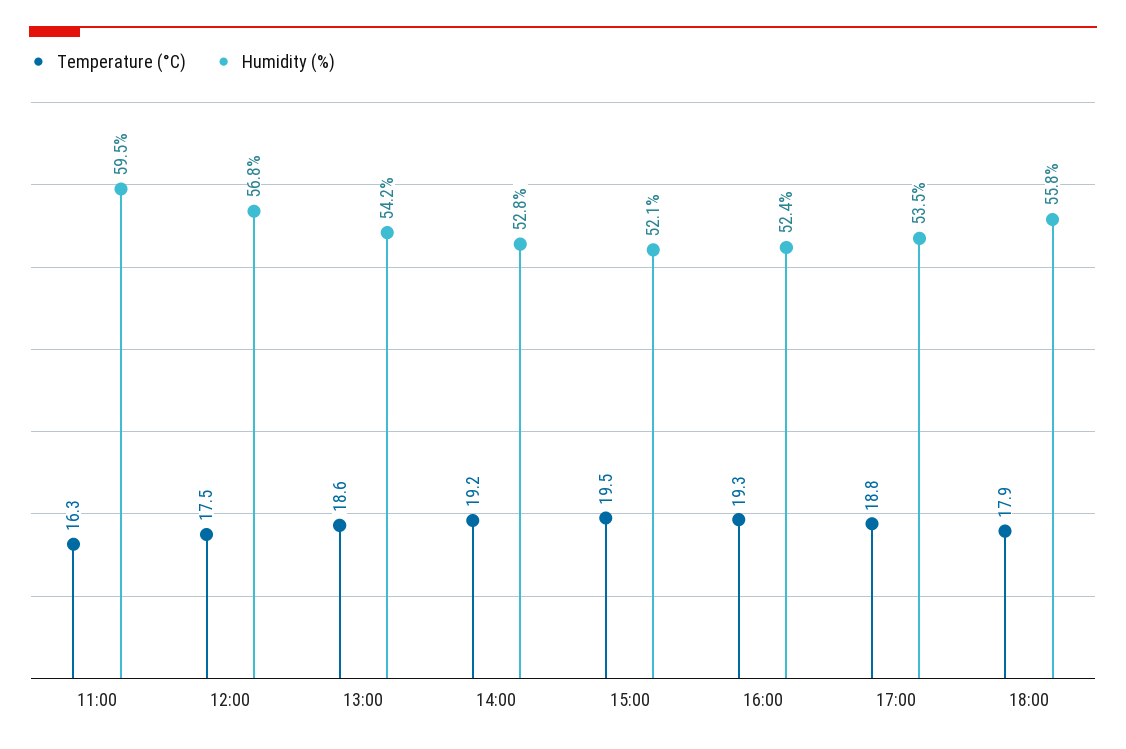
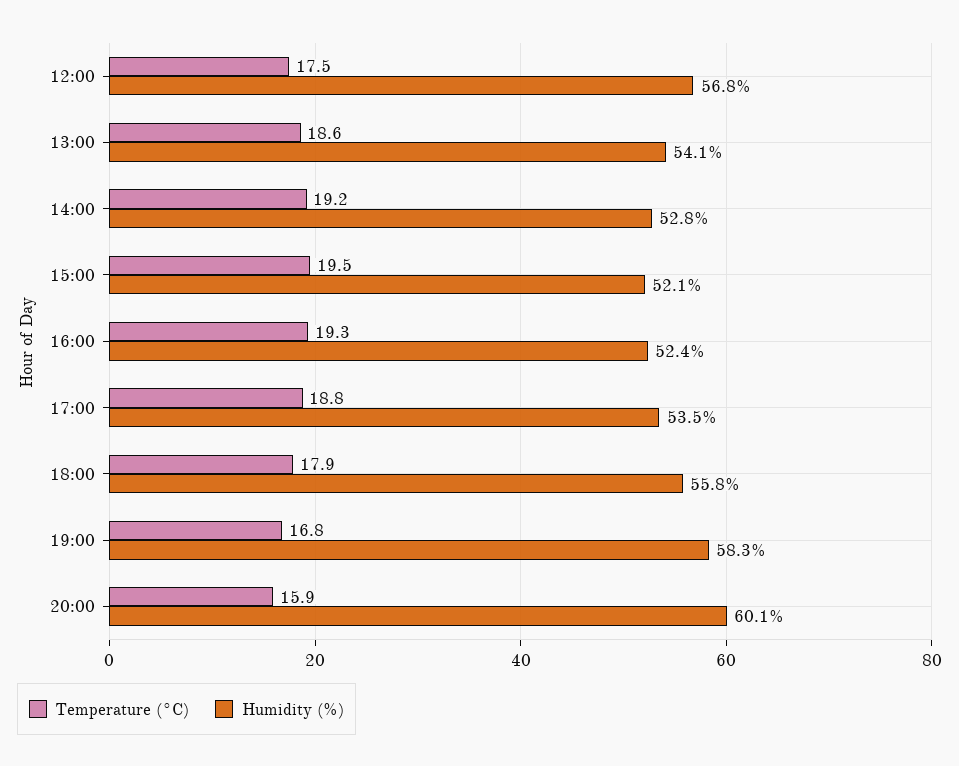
Temperature (°C), 11:00: 16.3 -> none
Humidity (%), 11:00: 59.5 -> none
Humidity (%), 13:00: 54.2 -> 54.1
Temperature (°C), 19:00: none -> 16.8
Humidity (%), 19:00: none -> 58.3
Temperature (°C), 20:00: none -> 15.9
Humidity (%), 20:00: none -> 60.1

